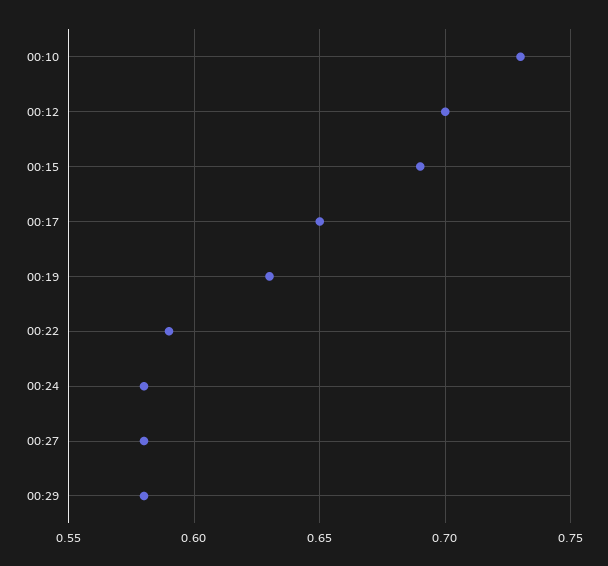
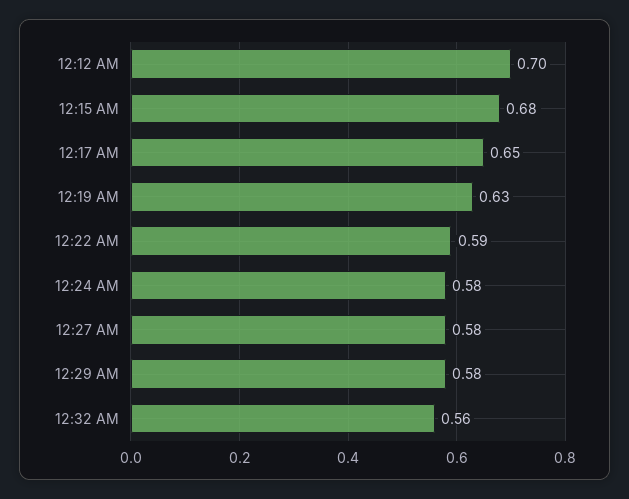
00:10: 0.73 -> none
00:15: 0.69 -> 0.68
12:32 AM: none -> 0.56

